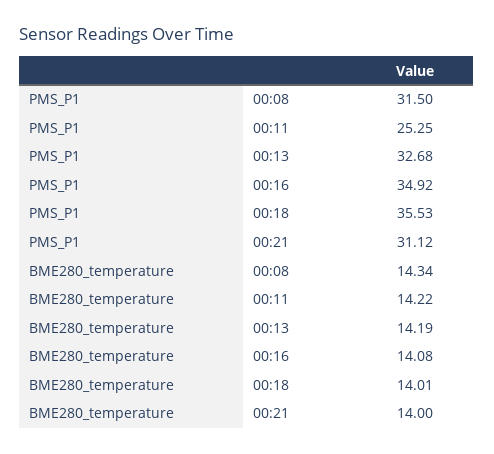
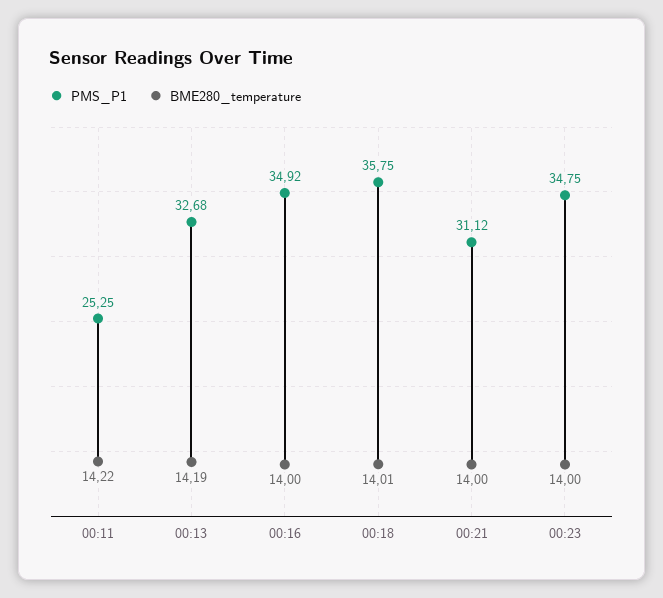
PMS_P1, 00:08: 31.5 -> none
PMS_P1, 00:18: 35.53 -> 35.75
BME280_temperature, 00:08: 14.34 -> none
BME280_temperature, 00:16: 14.08 -> 14
PMS_P1, 00:23: none -> 34.75
BME280_temperature, 00:23: none -> 14

